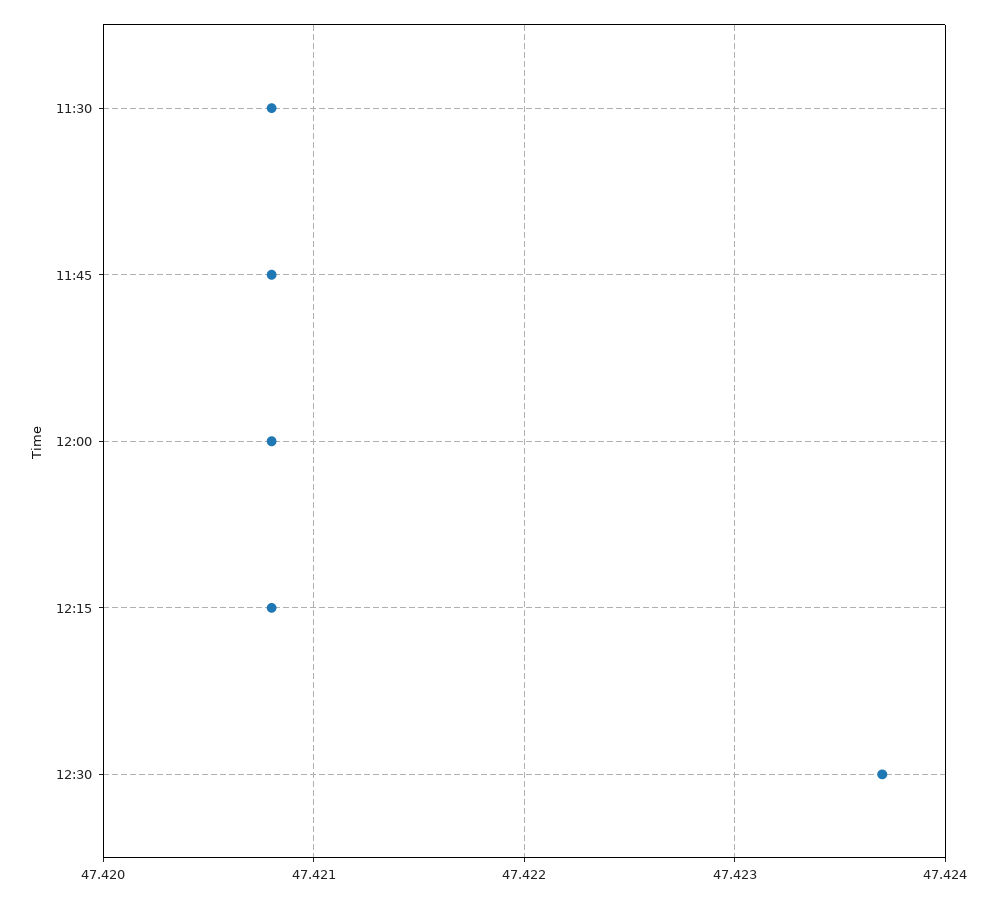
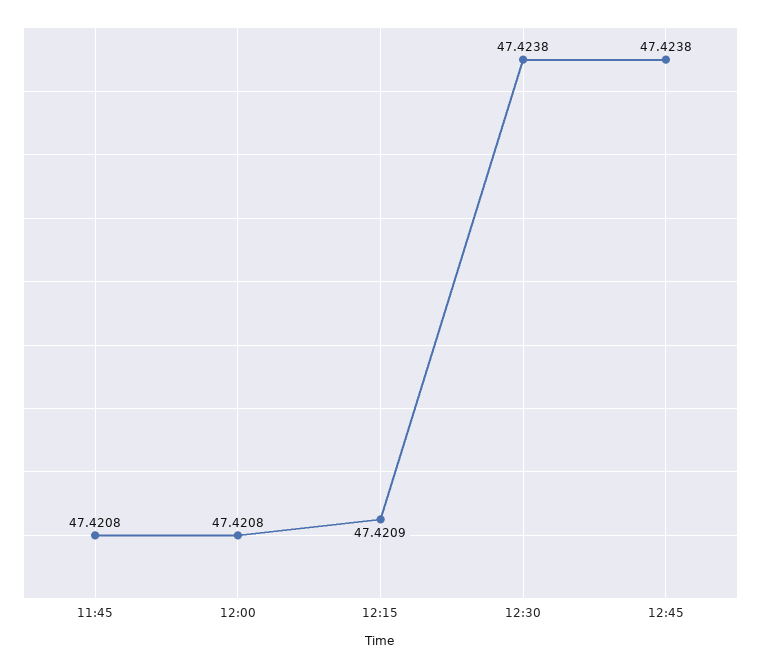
11:30: 47.4208 -> none
12:15: 47.4208 -> 47.4209
12:30: 47.4237 -> 47.4238
12:45: none -> 47.4238

